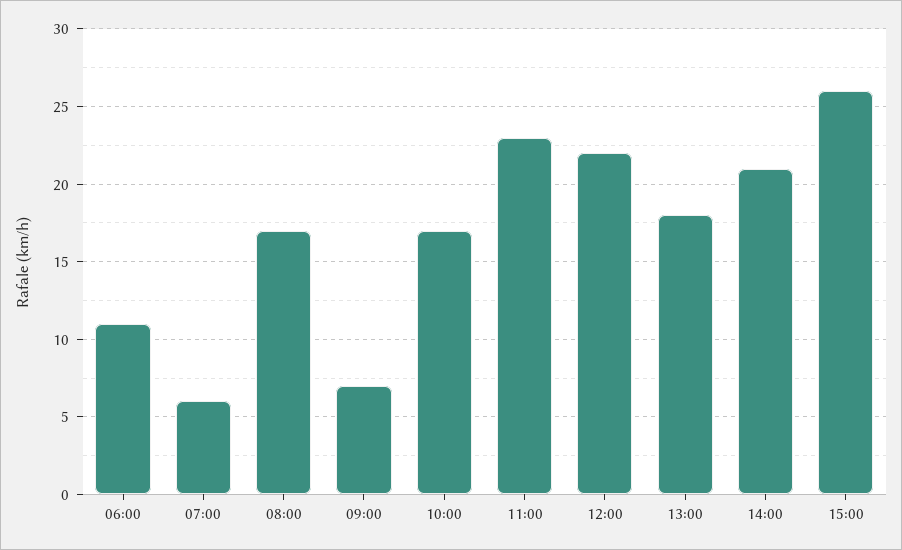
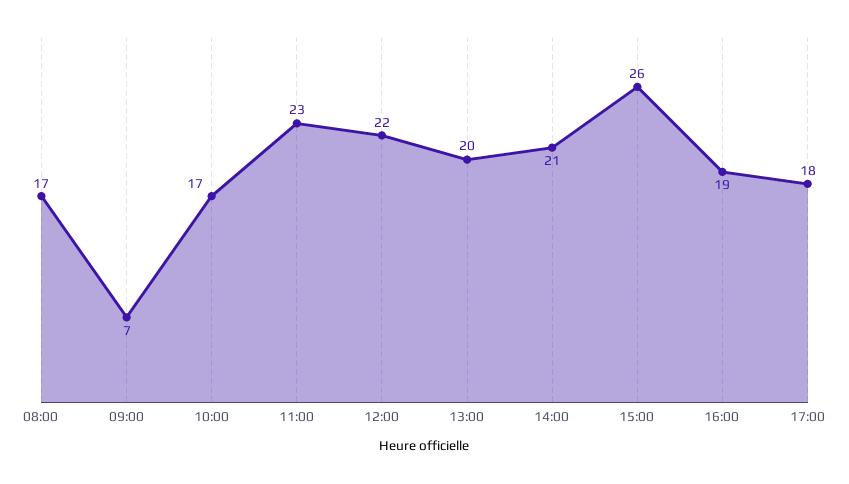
06:00: 11 -> none
07:00: 6 -> none
13:00: 18 -> 20
16:00: none -> 19
17:00: none -> 18

